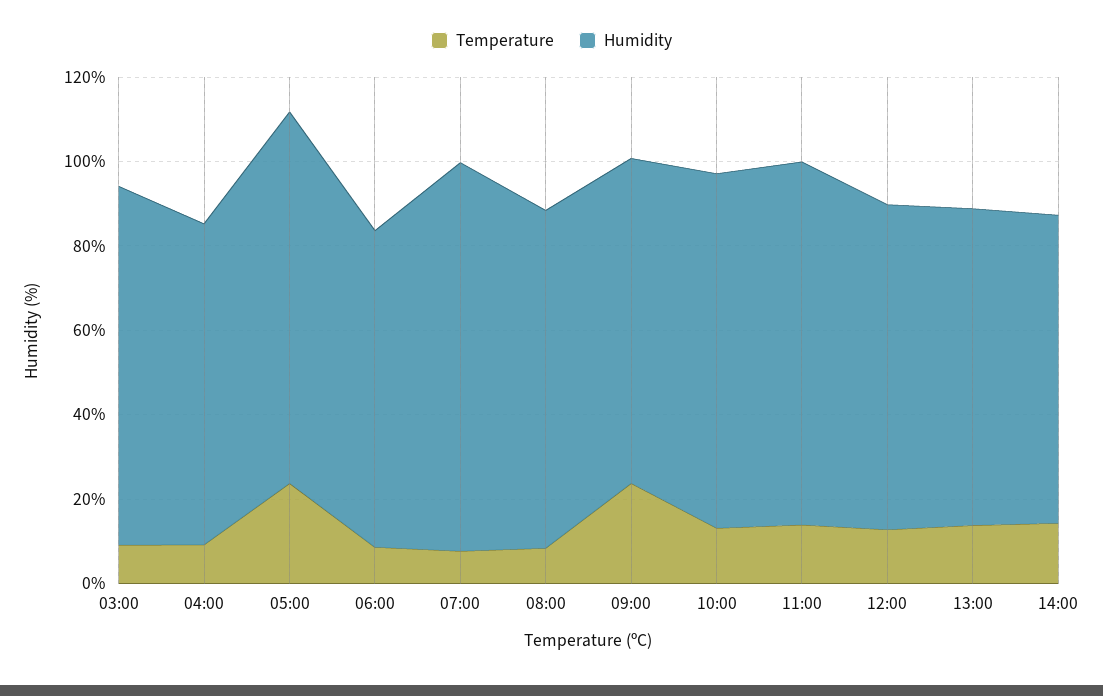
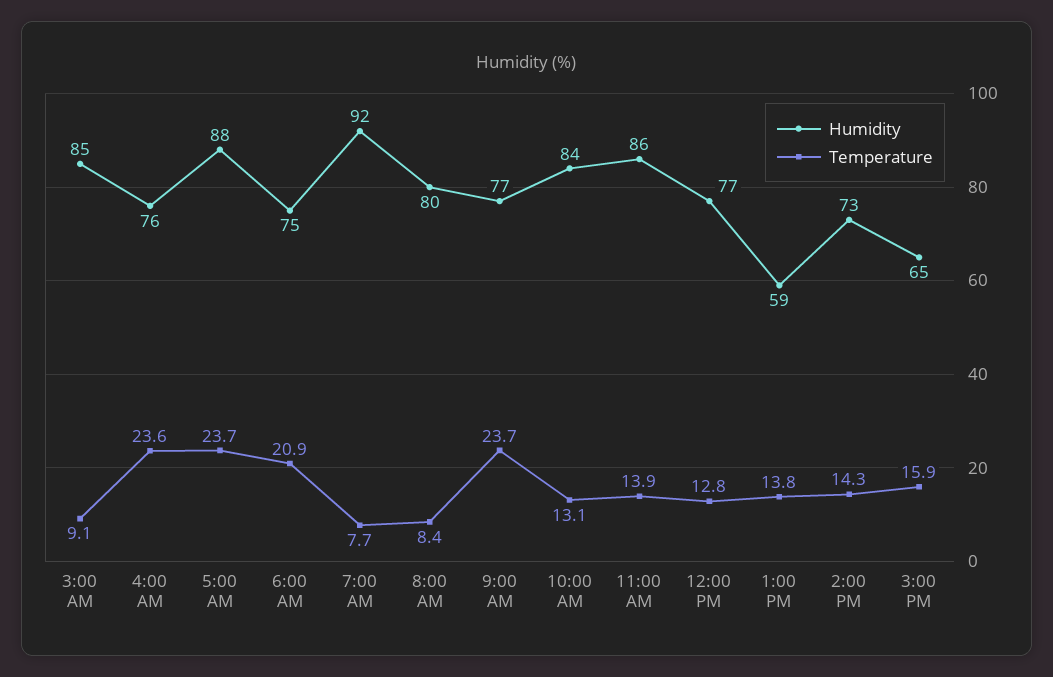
Temperature, 04:00: 10 -> 23.6
Temperature, 06:00: 10 -> 20.9
Humidity, 13:00: 75 -> 59
Humidity, 3:00 PM: none -> 65
Temperature, 3:00 PM: none -> 15.9

